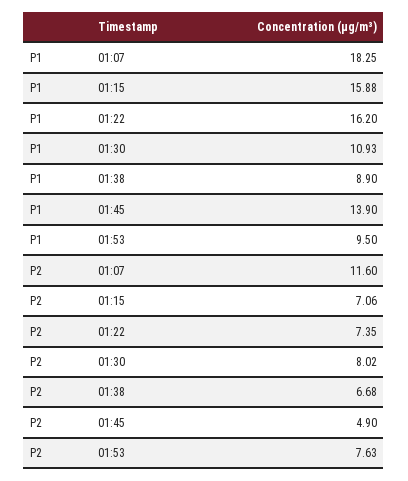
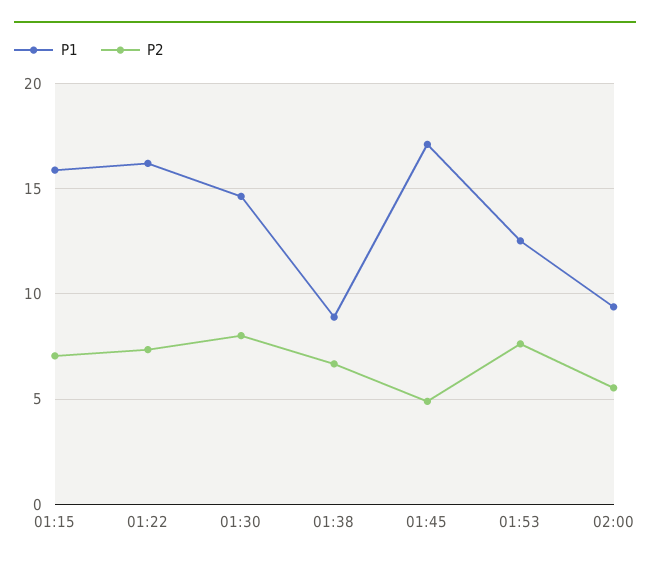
P1, 01:07: 18.25 -> none
P1, 01:30: 10.93 -> 14.5
P1, 01:45: 13.9 -> 17
P1, 01:53: 9.5 -> 12.5
P2, 01:07: 11.6 -> none
P1, 02:00: none -> 9.5
P2, 02:00: none -> 5.5

